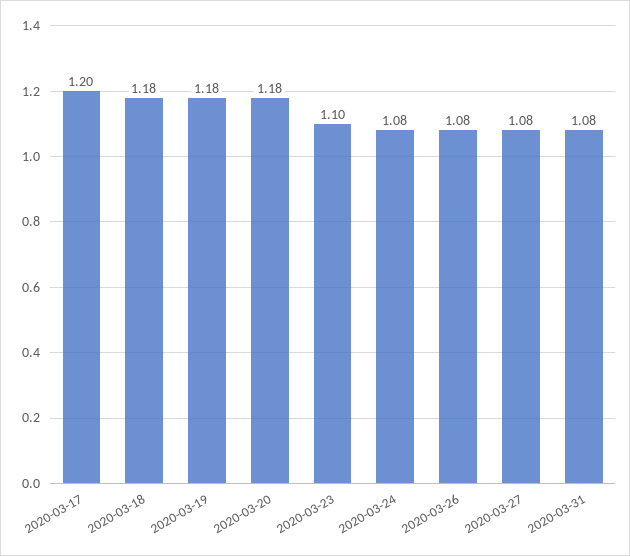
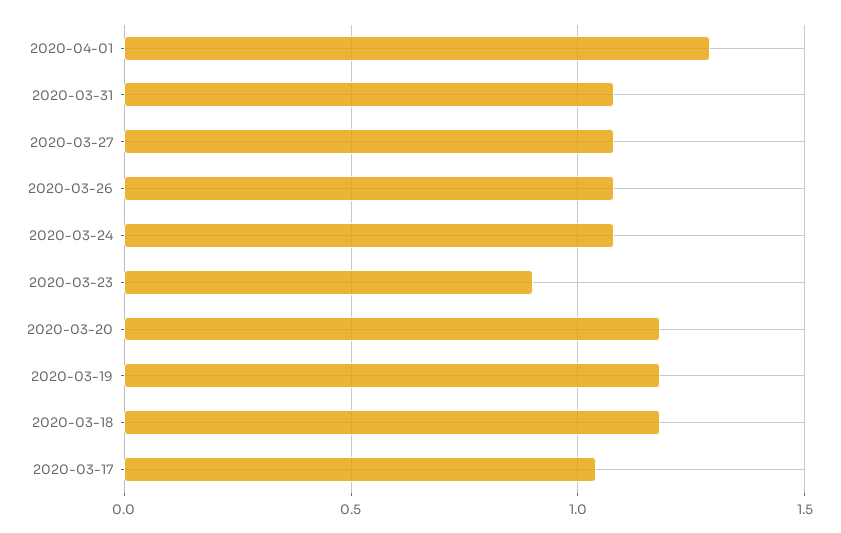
2020-03-17: 1.2 -> 1.05
2020-03-23: 1.1 -> 0.9
2020-04-01: none -> 1.3

